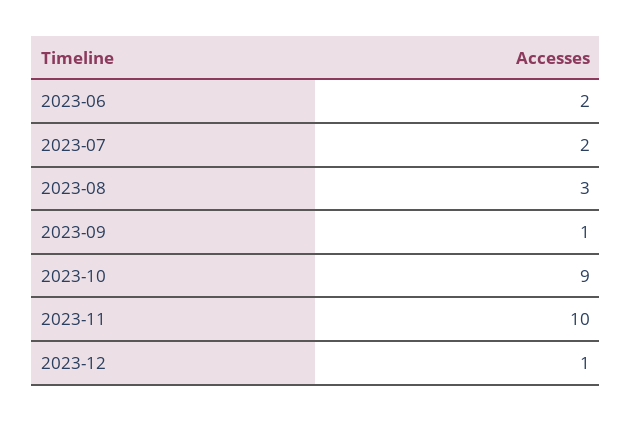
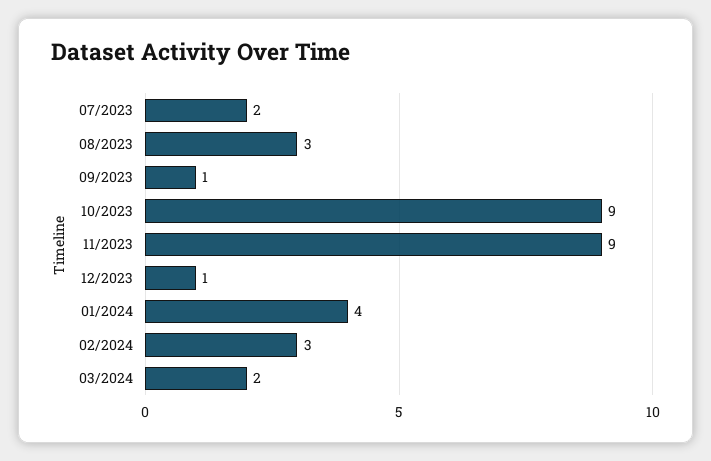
2023-06: 2 -> none
2023-11: 10 -> 9
01/2024: none -> 4
02/2024: none -> 3
03/2024: none -> 2

